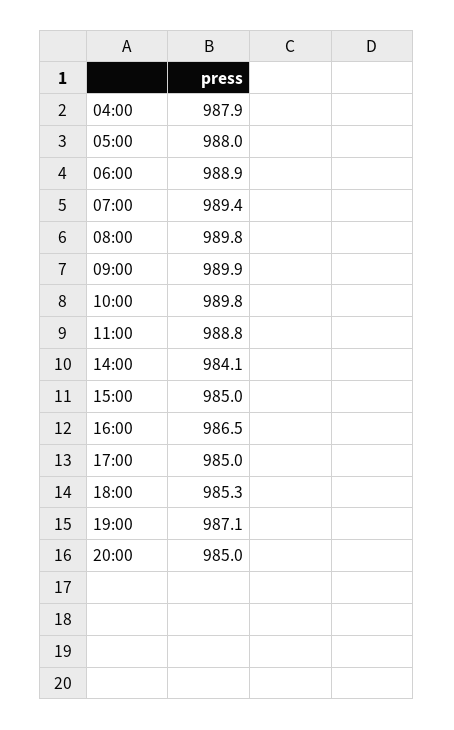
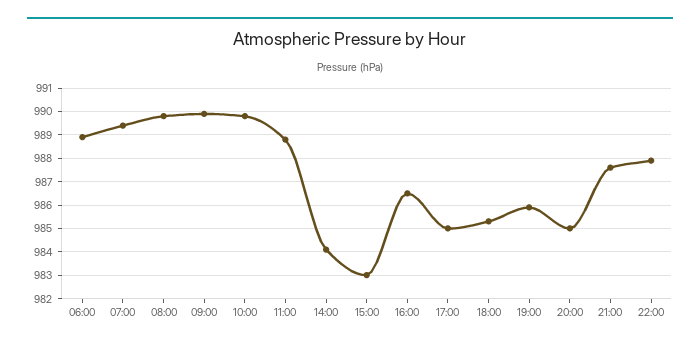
04:00: 987.9 -> none
05:00: 988 -> none
15:00: 985 -> 983
19:00: 987.1 -> 986
21:00: none -> 987.5
22:00: none -> 988

